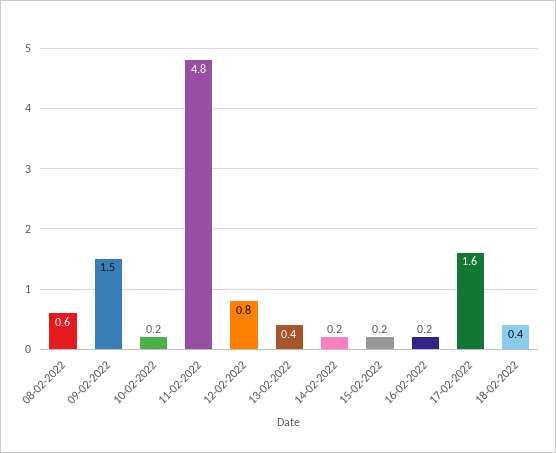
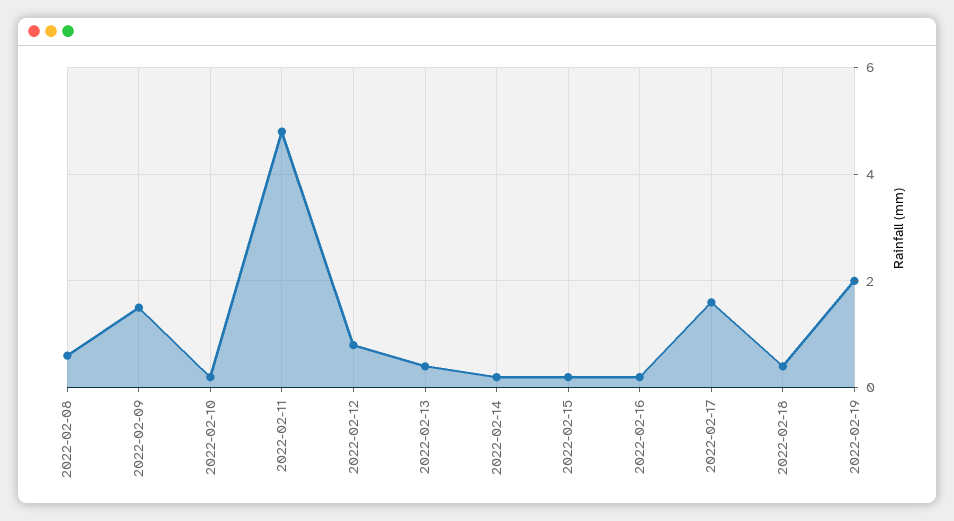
2022-02-19: none -> 2

